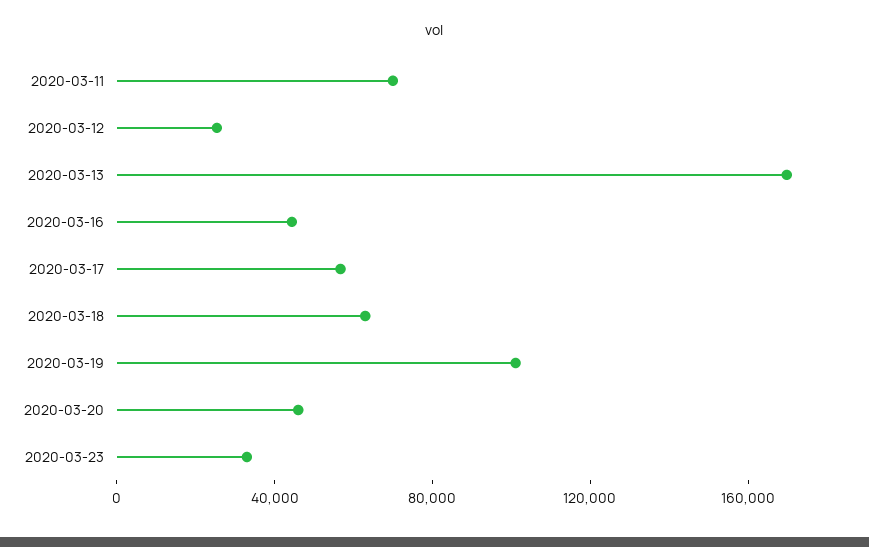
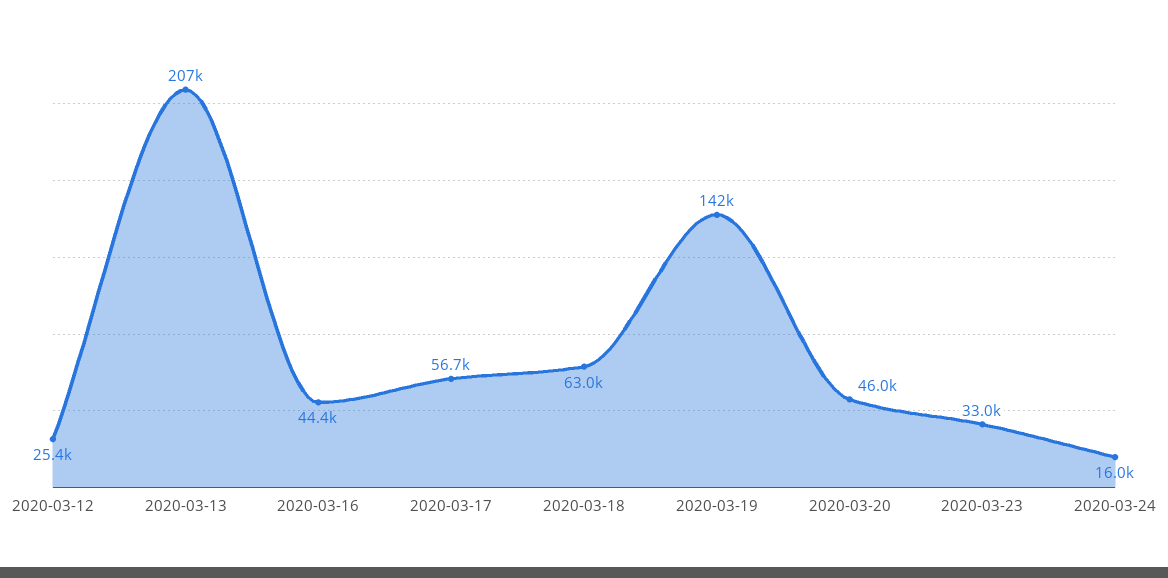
2020-03-11: 70000 -> none
2020-03-13: 170000 -> 207000
2020-03-19: 100000 -> 142000
2020-03-24: none -> 16000

